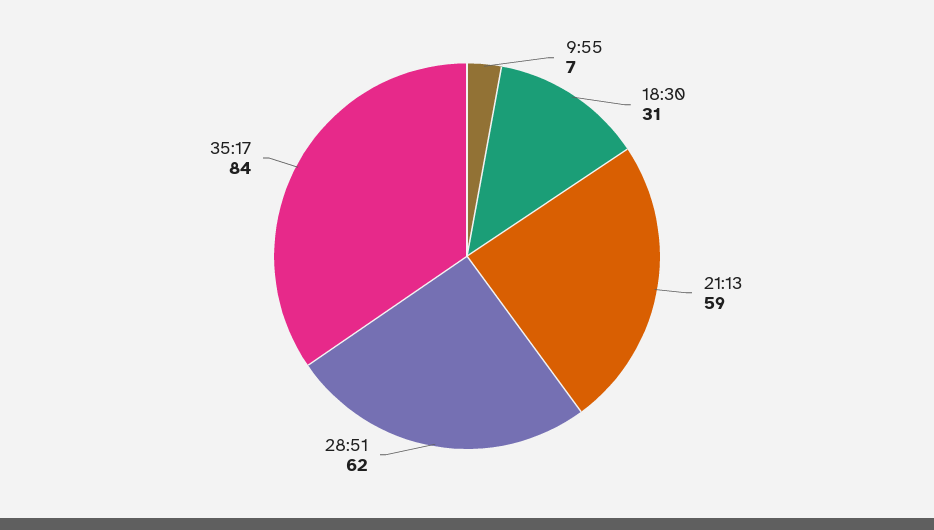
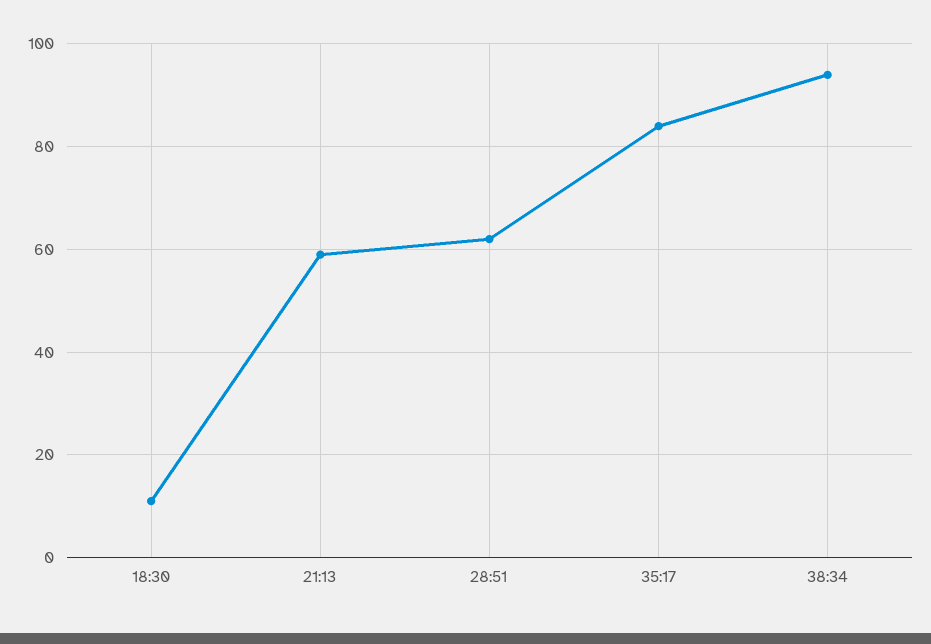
9:55: 7 -> none
18:30: 31 -> 10
38:34: none -> 95

